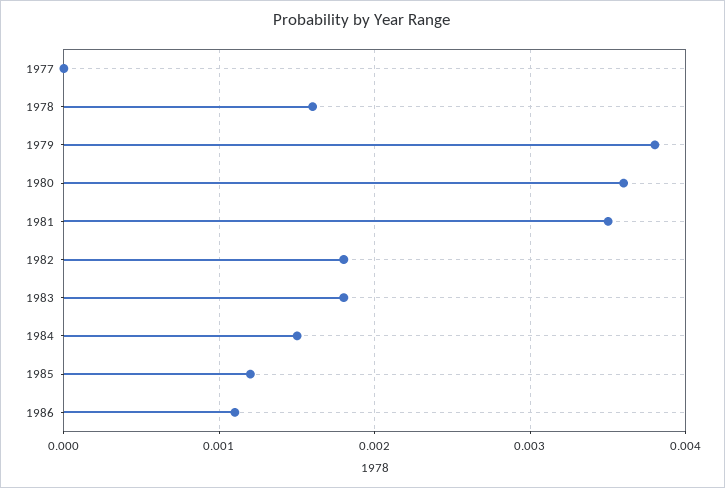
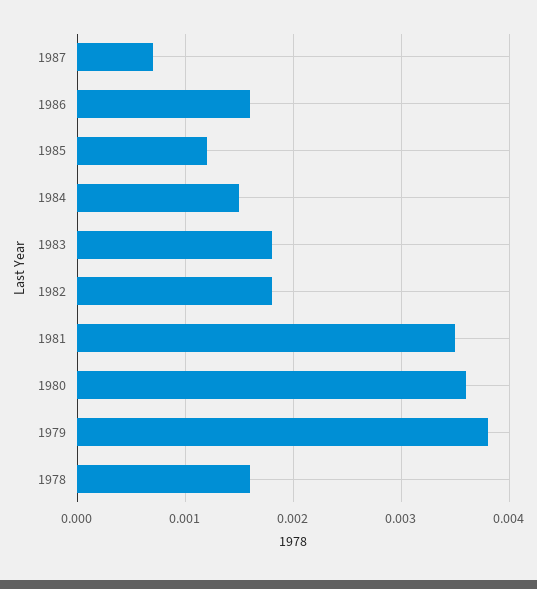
1977: 0 -> none
1986: 0.0011 -> 0.0016
1987: none -> 0.0007

